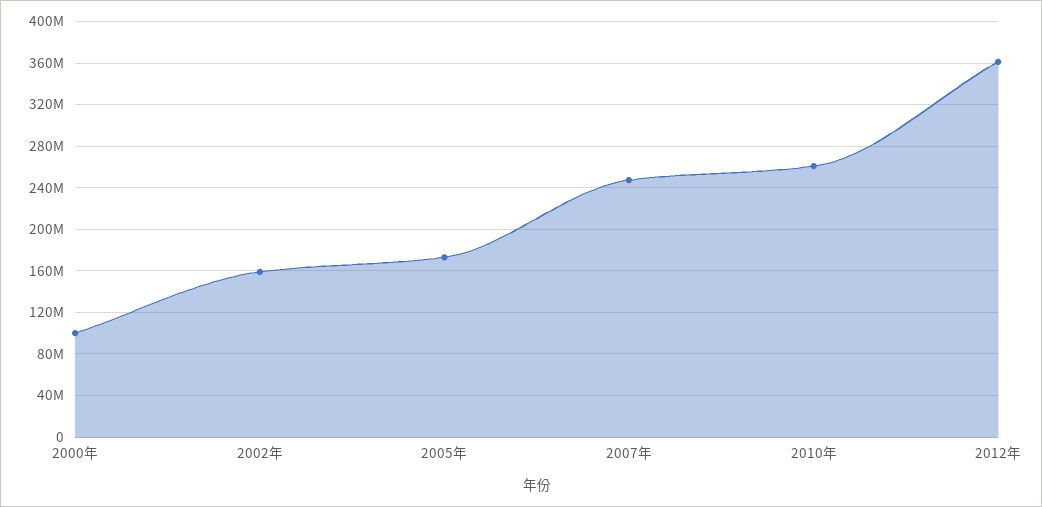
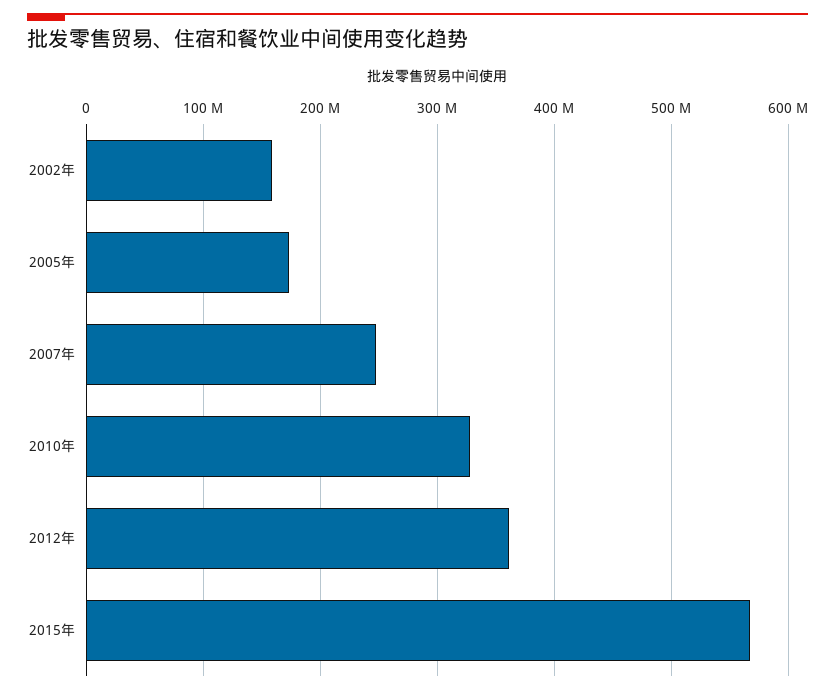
2000年: 100000000 -> none
2010年: 260000000 -> 330000000
2015年: none -> 570000000

